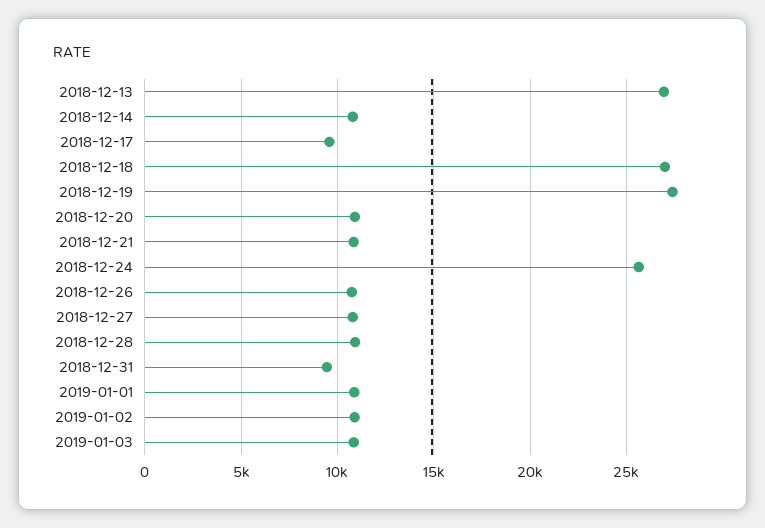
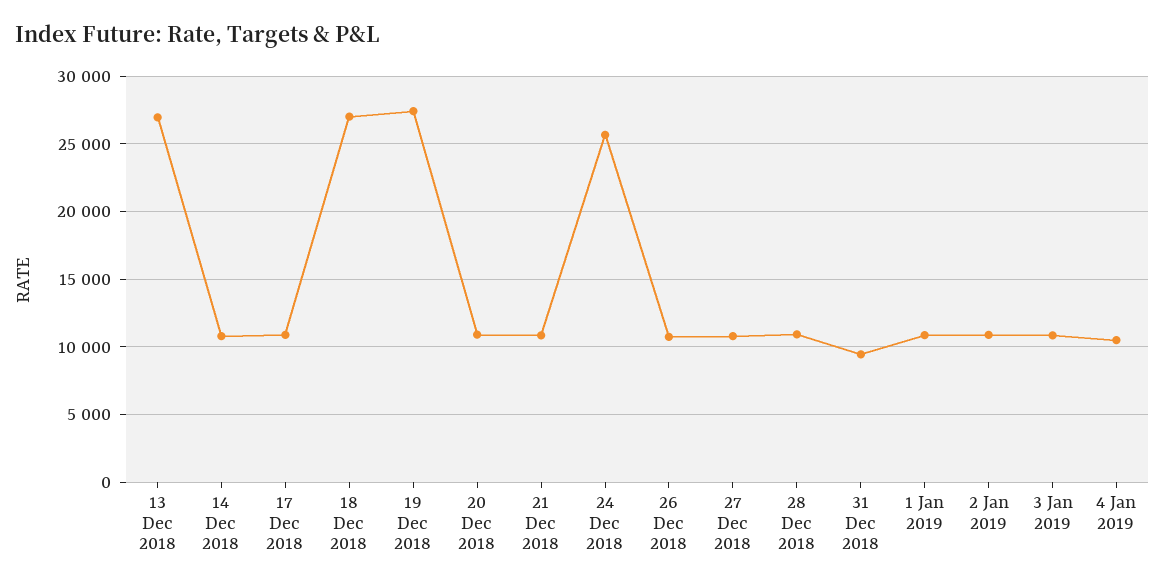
2018-12-17: 9500 -> 11000
4 Jan 2019: none -> 10500

